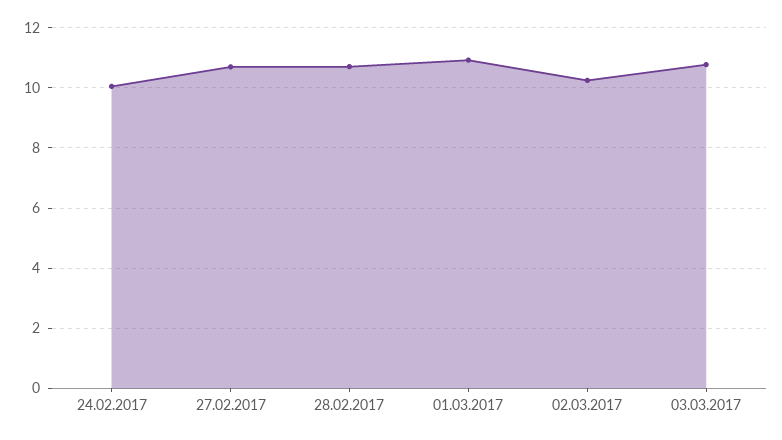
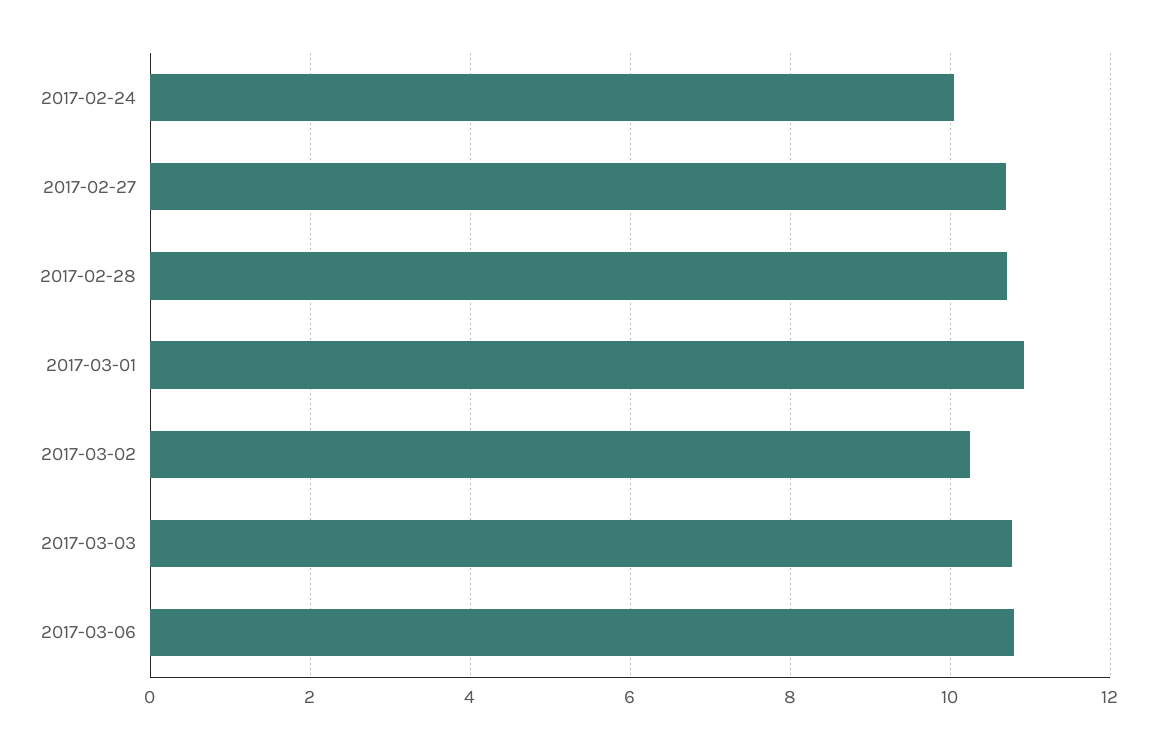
2017-03-06: none -> 10.8

